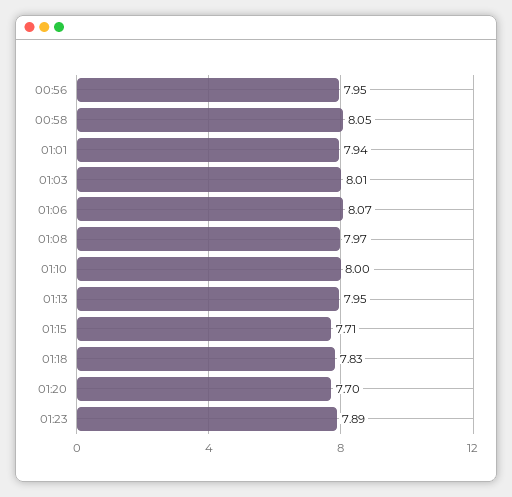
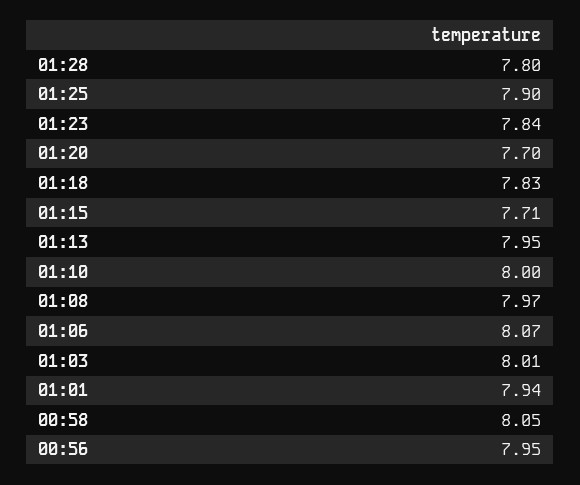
01:23: 7.89 -> 7.84
01:28: none -> 7.8
01:25: none -> 7.9

